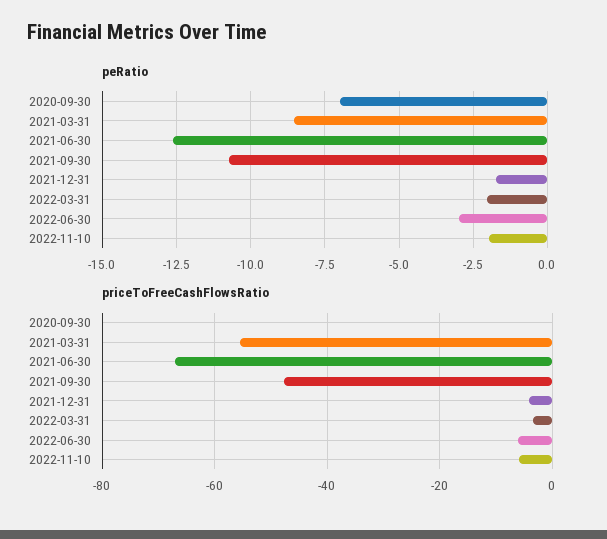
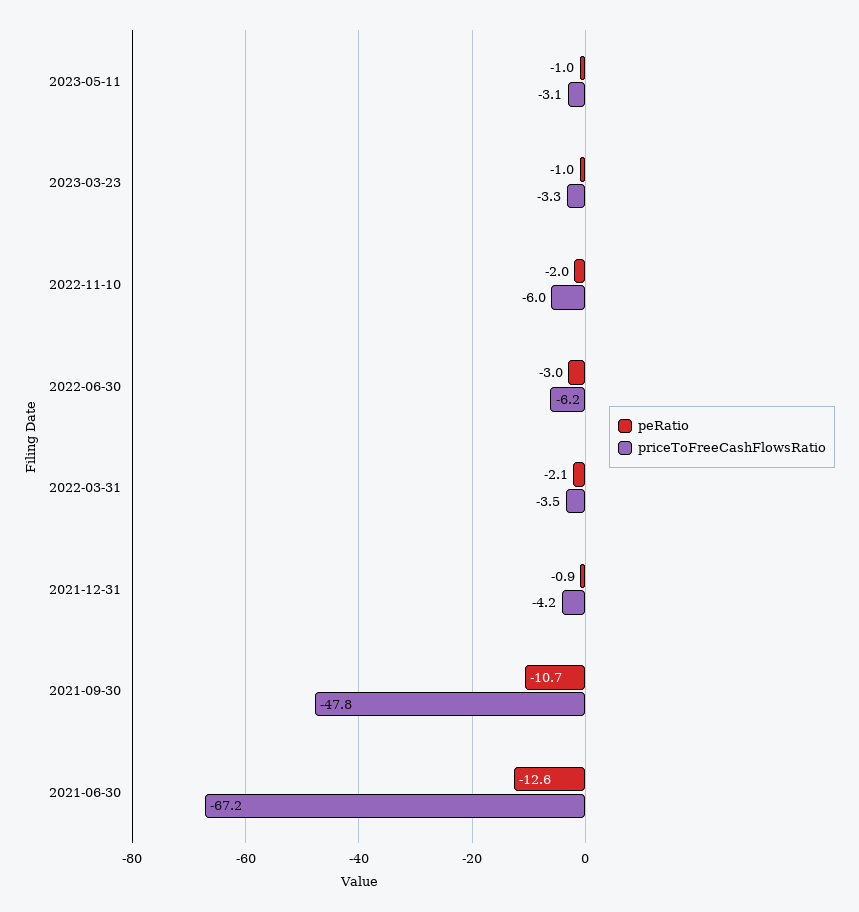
peRatio, 2020-09-30: -7 -> none
peRatio, 2021-03-31: -8.5 -> none
peRatio, 2021-12-31: -1.75 -> -0.9
priceToFreeCashFlowsRatio, 2020-09-30: 0 -> none
priceToFreeCashFlowsRatio, 2021-03-31: -56 -> none
peRatio, 2023-05-11: none -> -1
priceToFreeCashFlowsRatio, 2023-05-11: none -> -3.1
peRatio, 2023-03-23: none -> -1
priceToFreeCashFlowsRatio, 2023-03-23: none -> -3.3

